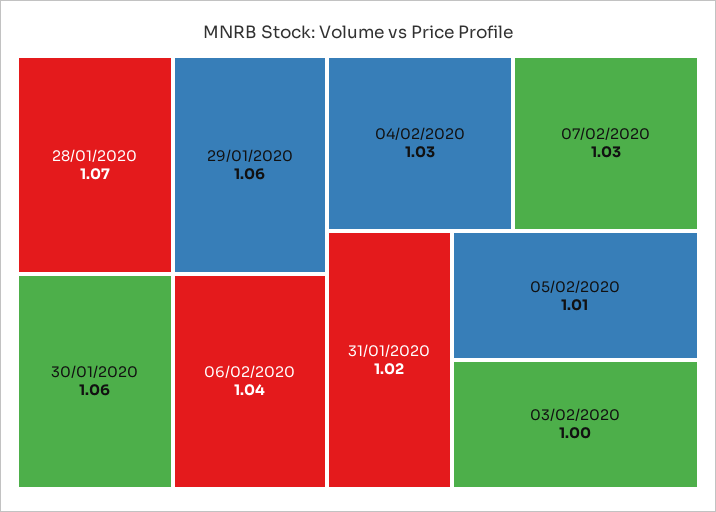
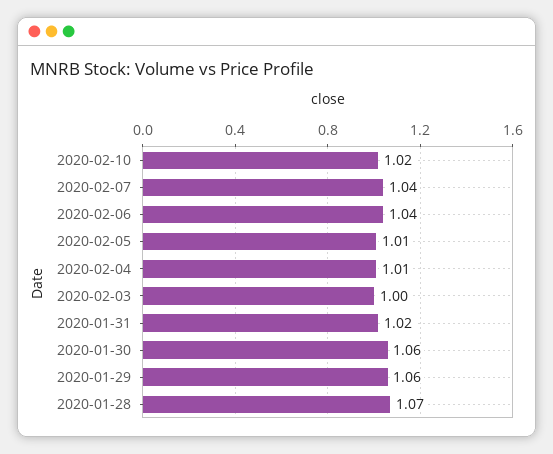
04/02/2020: 1.03 -> 1.01
07/02/2020: 1.03 -> 1.04
2020-02-10: none -> 1.02

